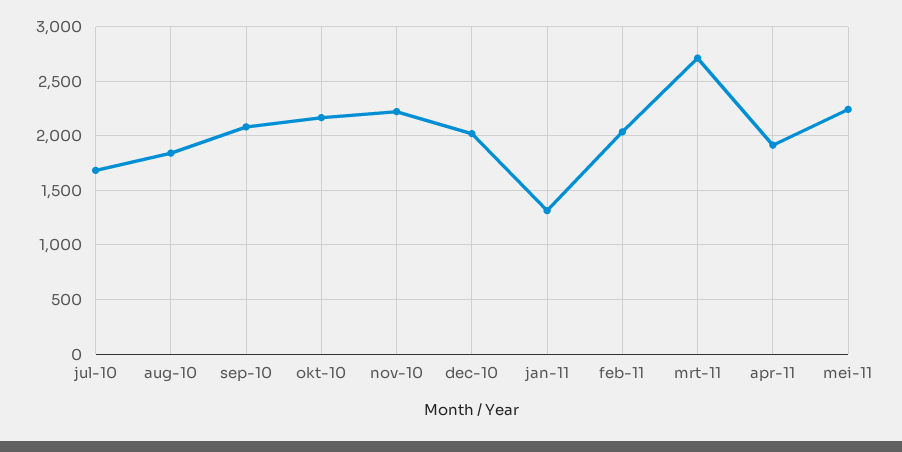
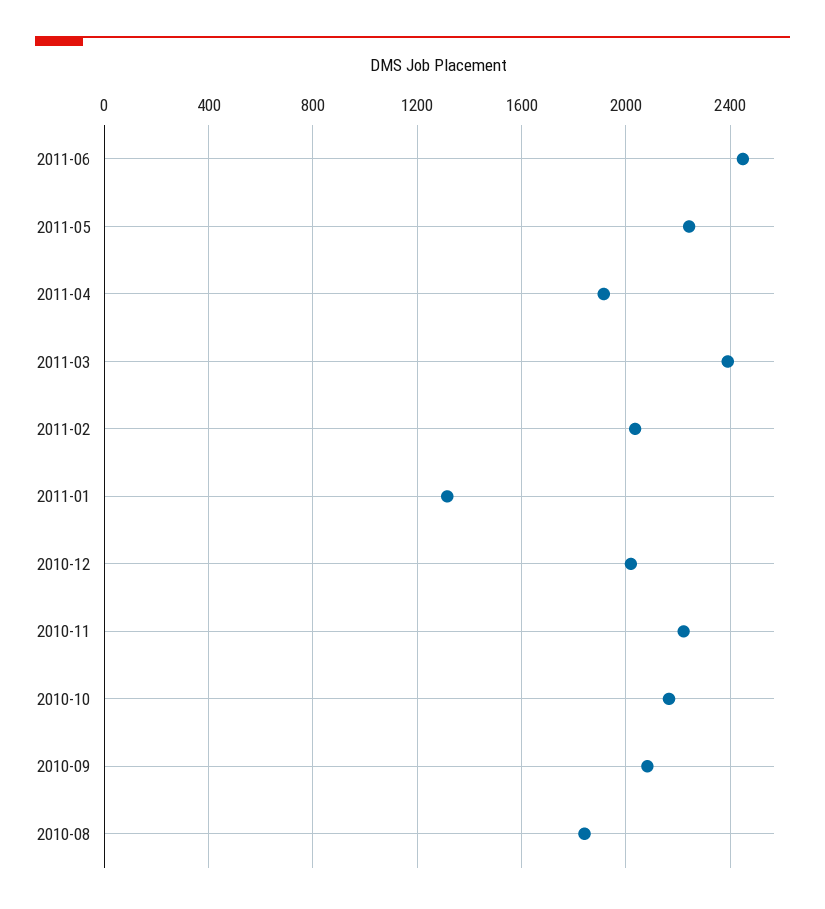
jul-10: 1700 -> none
mrt-11: 2700 -> 2400
2011-06: none -> 2450

